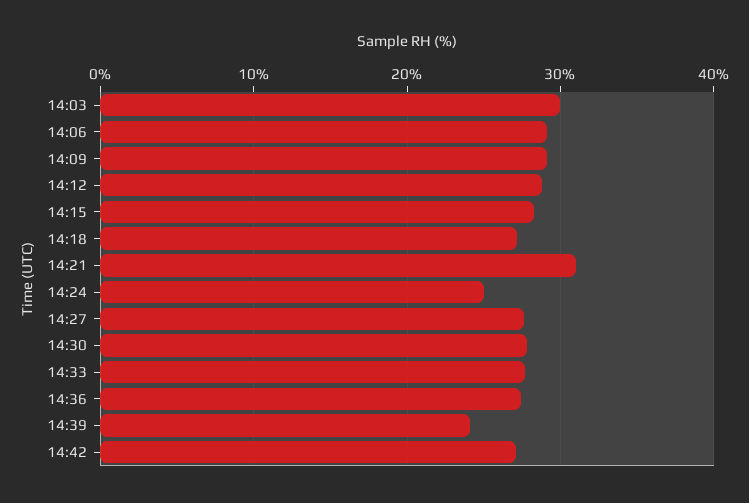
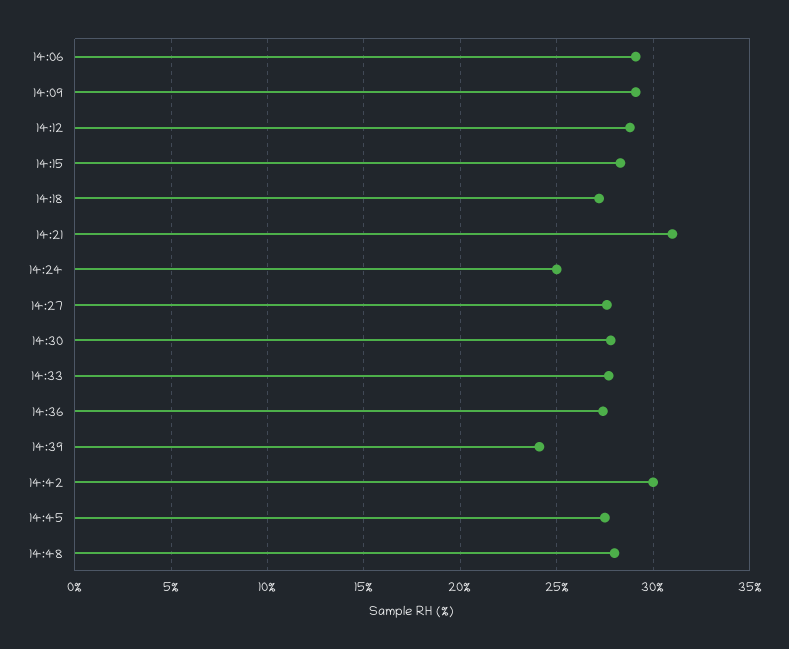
14:03: 30 -> none
14:42: 27 -> 30
14:45: none -> 27.5
14:48: none -> 28

